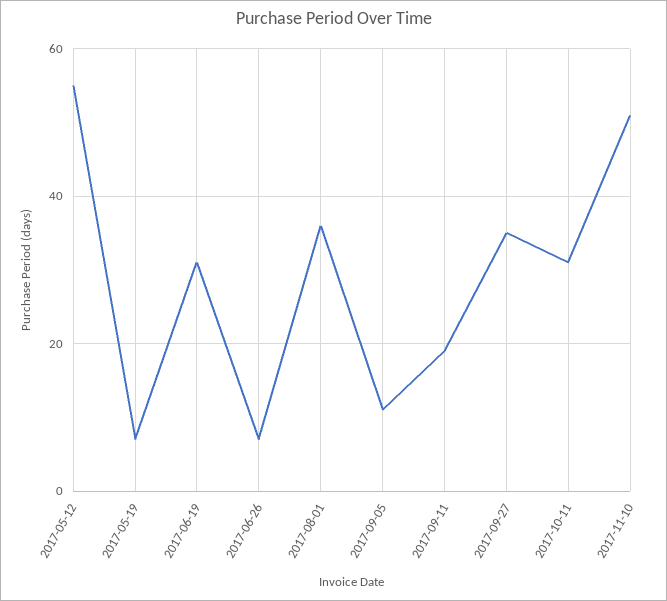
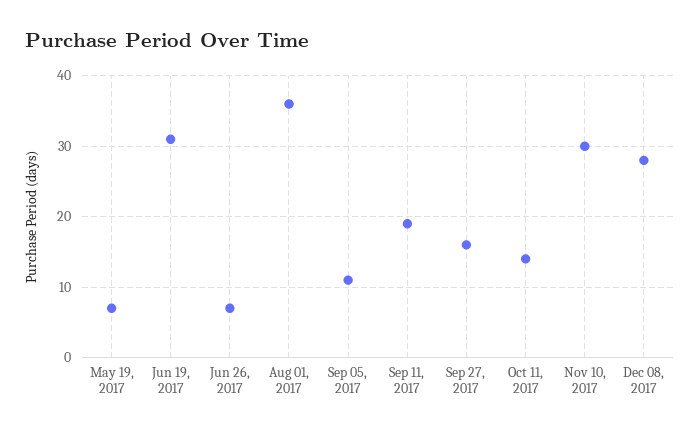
2017-05-12: 55 -> none
2017-09-27: 35 -> 16
2017-10-11: 30 -> 14
2017-11-10: 50 -> 30
Dec 08, 2017: none -> 28

